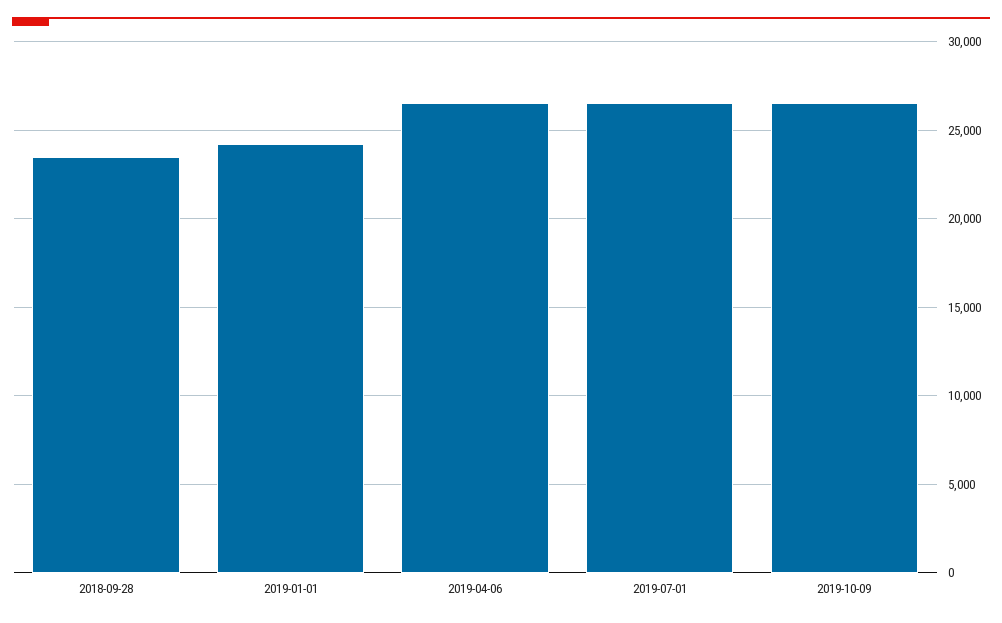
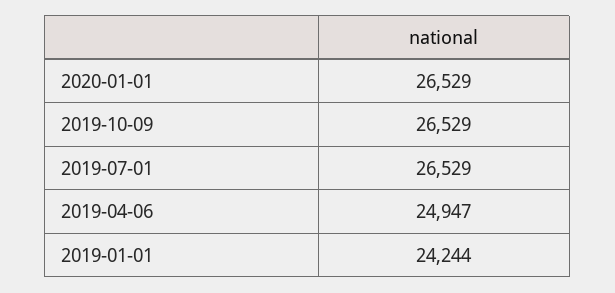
2018-09-28: 23500 -> none
2019-04-06: 26500 -> 24947
2020-01-01: none -> 26529

